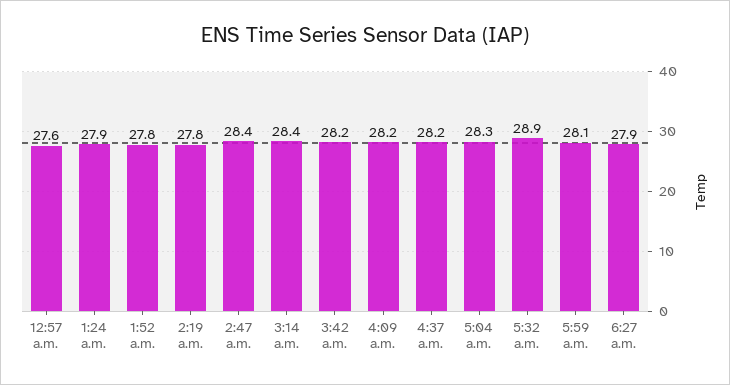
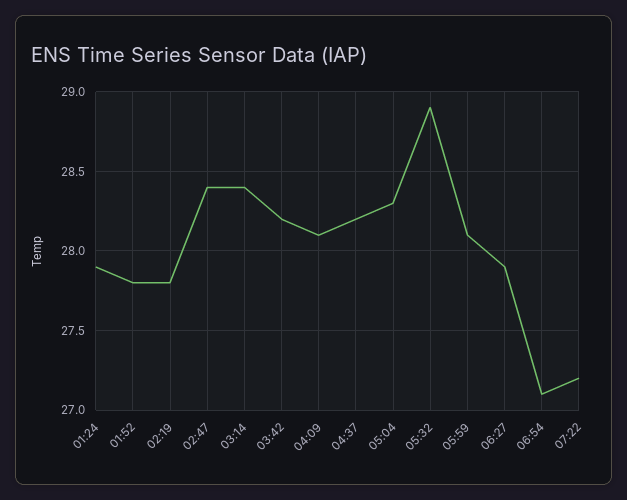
12:57 a.m.: 27.6 -> none
4:09 a.m.: 28.2 -> 28.1
06:54: none -> 27.1
07:22: none -> 27.2

